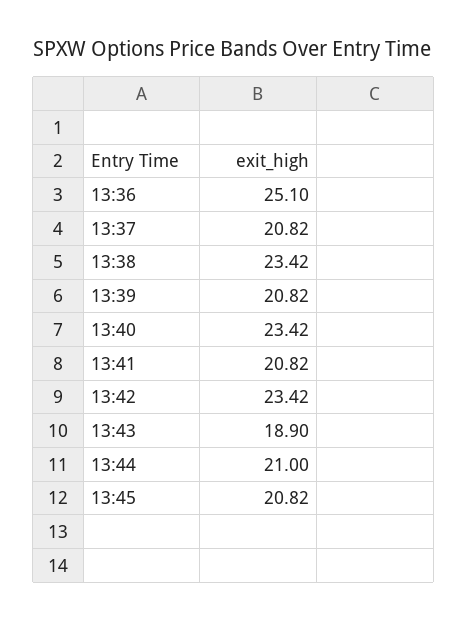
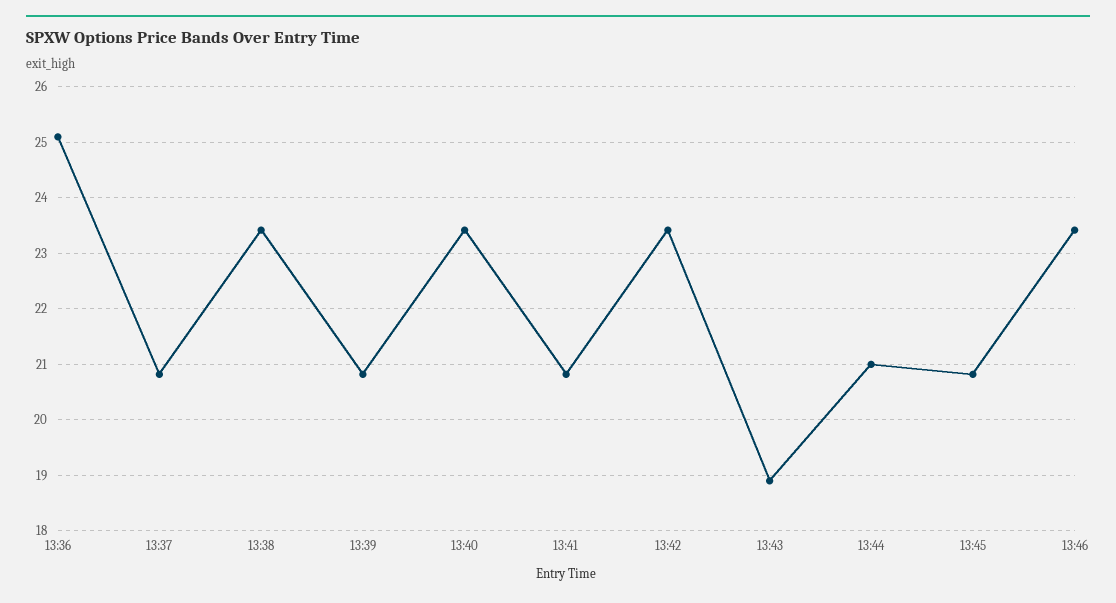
13:46: none -> 23.4

